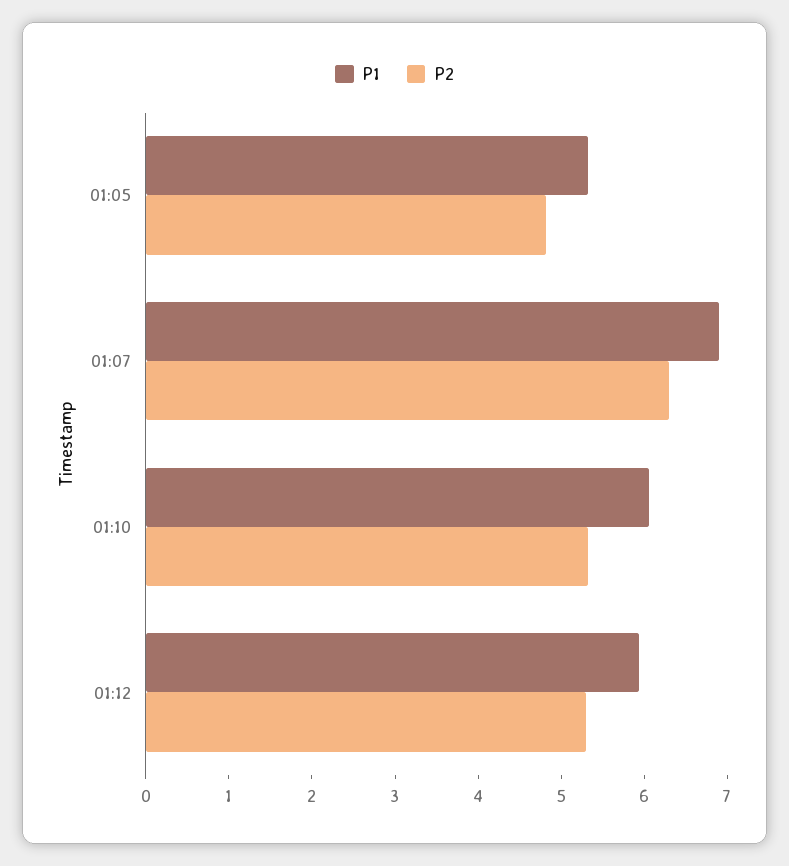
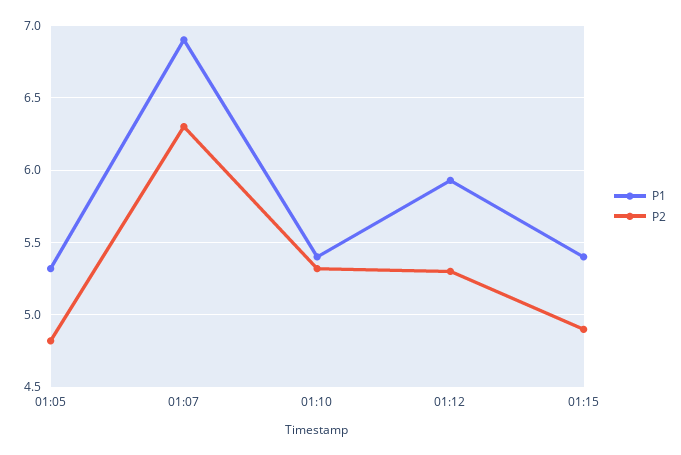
P1, 01:10: 6 -> 5.4
P1, 01:15: none -> 5.4
P2, 01:15: none -> 4.9

